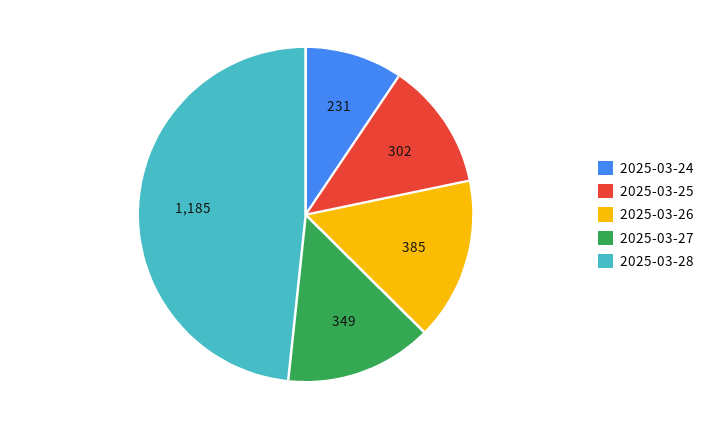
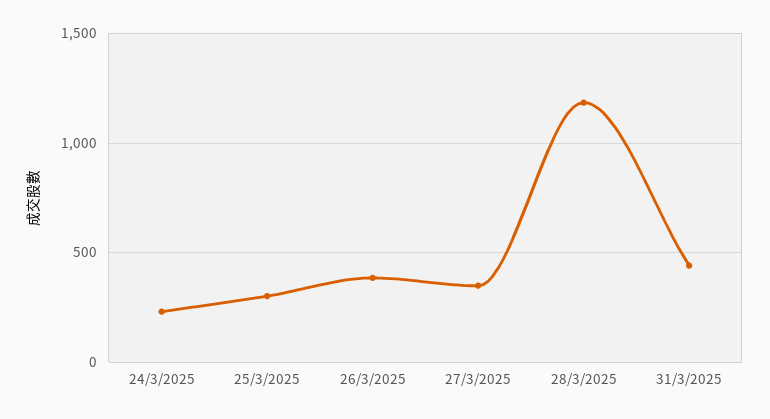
31/3/2025: none -> 450

